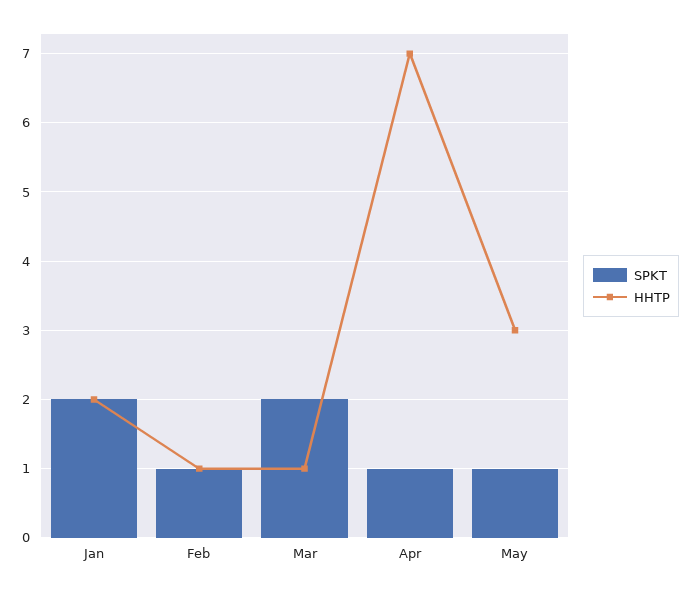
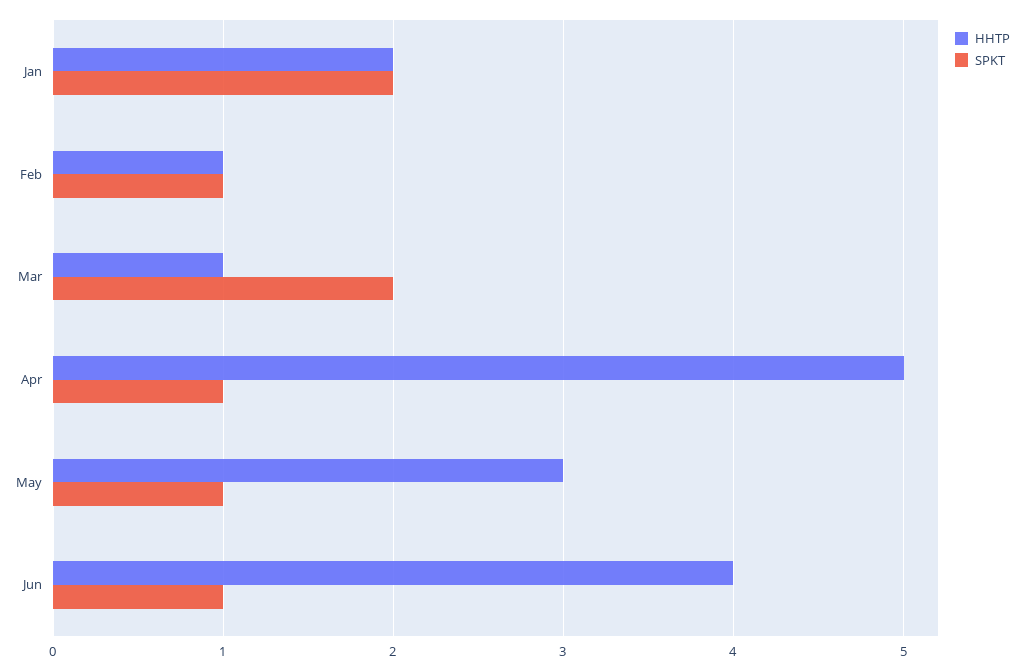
HHTP, Apr: 7 -> 5
HHTP, Jun: none -> 4
SPKT, Jun: none -> 1

